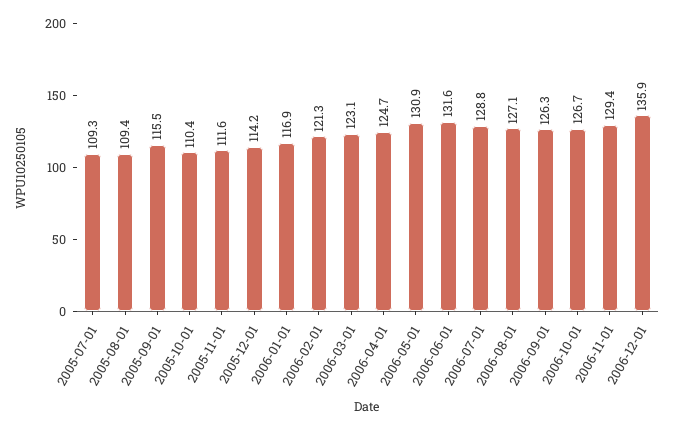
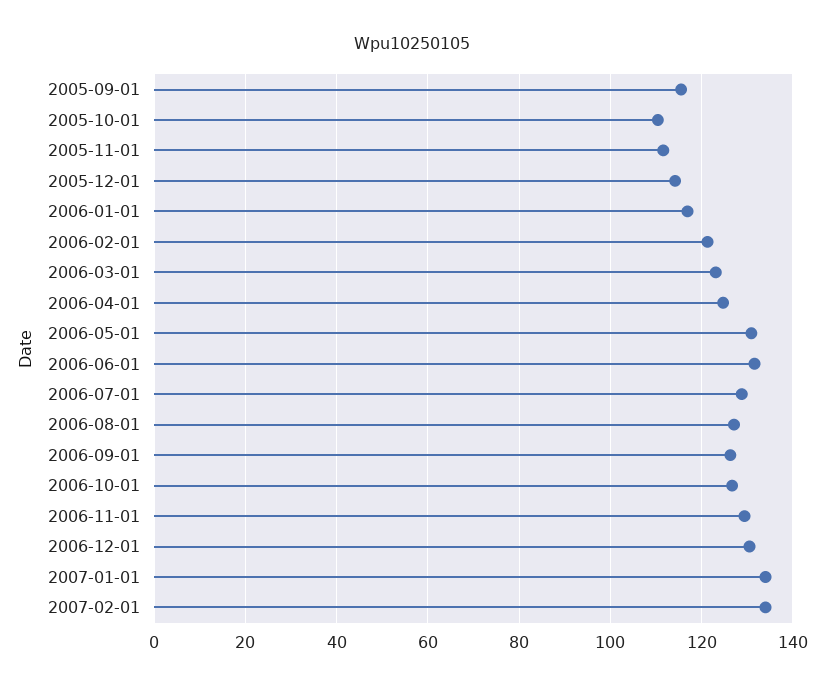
2005-07-01: 109.3 -> none
2005-08-01: 109.4 -> none
2006-12-01: 135.9 -> 130
2007-01-01: none -> 134
2007-02-01: none -> 134

